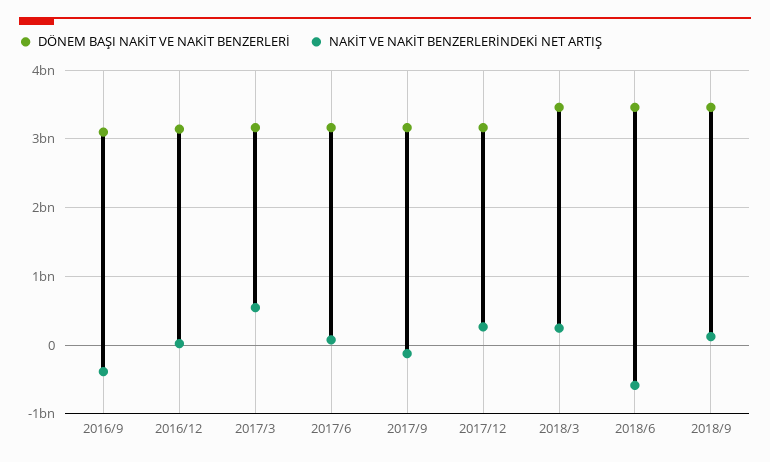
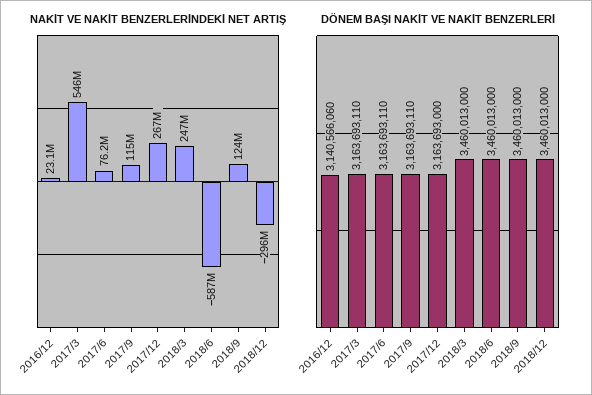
DÖNEM BAŞI NAKİT VE NAKİT BENZERLERİ, 2016/9: 3100000000 -> none
NAKİT VE NAKİT BENZERLERİNDEKİ NET ARTIŞ, 2016/9: -400000000 -> none
NAKİT VE NAKİT BENZERLERİNDEKİ NET ARTIŞ, 2017/9: -100000000 -> 115000000
NAKİT VE NAKİT BENZERLERİNDEKİ NET ARTIŞ, 2018/12: none -> -296000000
DÖNEM BAŞI NAKİT VE NAKİT BENZERLERİ, 2018/12: none -> 3460013000

